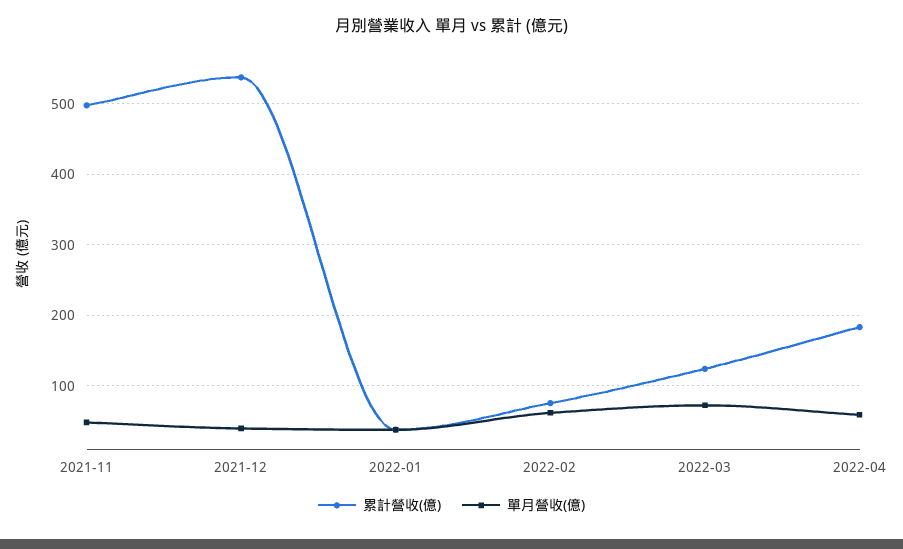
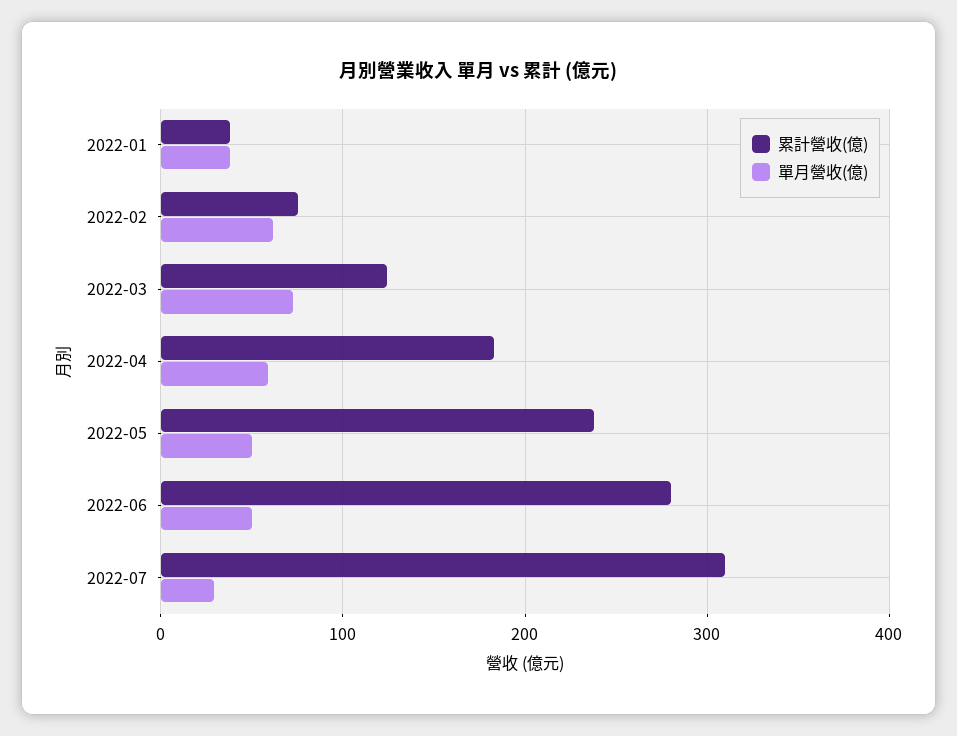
累計營收(億), 2021-11: 500 -> none
單月營收(億), 2021-11: 50 -> none
累計營收(億), 2021-12: 540 -> none
單月營收(億), 2021-12: 40 -> none
累計營收(億), 2022-05: none -> 240
單月營收(億), 2022-05: none -> 50
累計營收(億), 2022-06: none -> 280
單月營收(億), 2022-06: none -> 50
累計營收(億), 2022-07: none -> 310
單月營收(億), 2022-07: none -> 30

